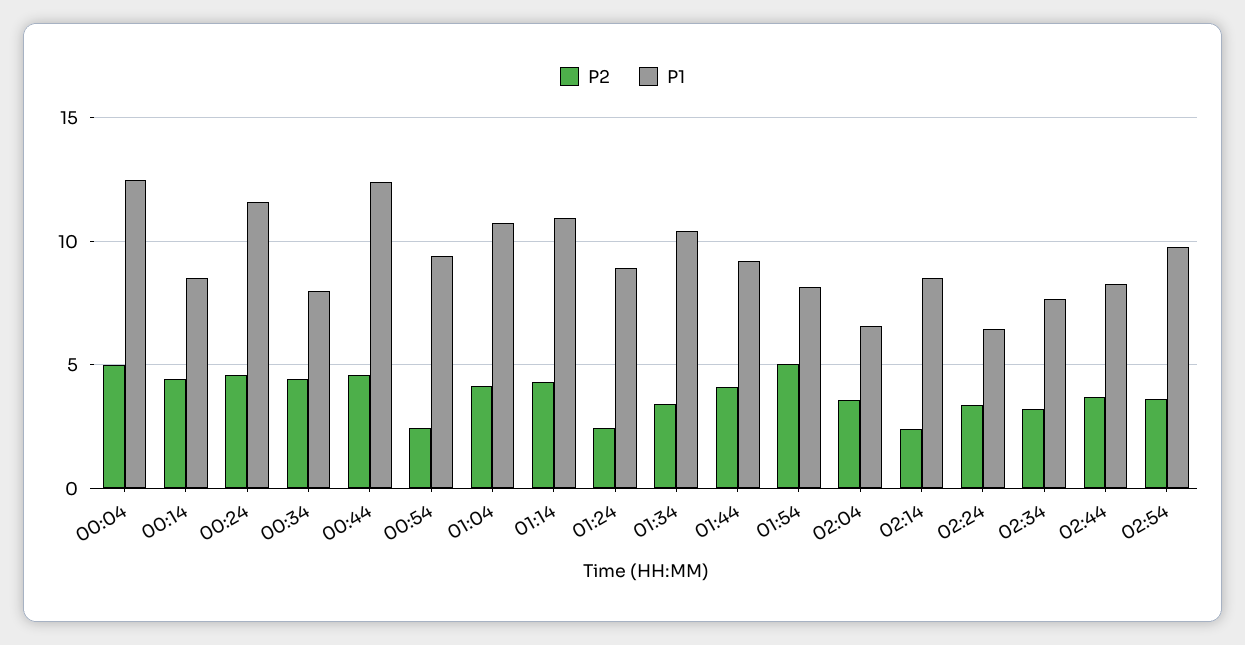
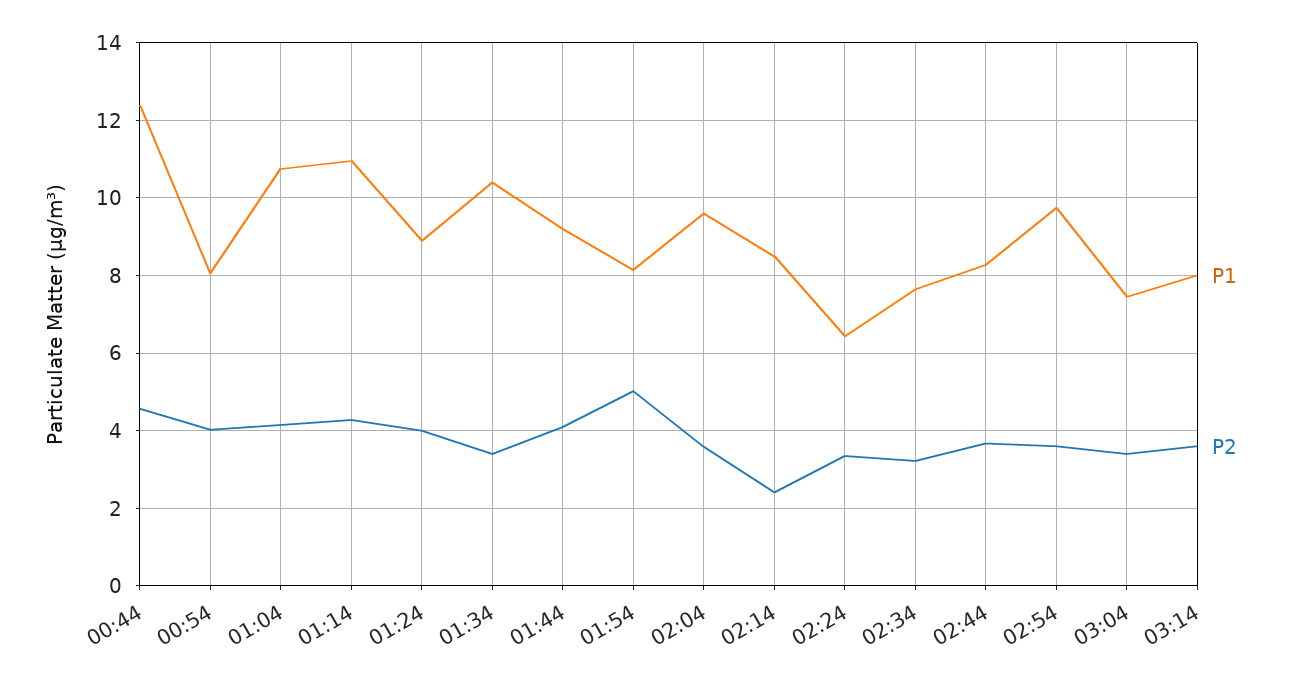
P2, 00:04: 5 -> none
P1, 00:04: 12.5 -> none
P2, 00:14: 4.5 -> none
P1, 00:14: 8.5 -> none
P2, 00:24: 4.5 -> none
P1, 00:24: 11.5 -> none
P2, 00:34: 4.5 -> none
P1, 00:34: 8 -> none
P2, 00:54: 2.5 -> 4
P1, 00:54: 9.5 -> 8
P2, 01:24: 2.5 -> 4
P1, 02:04: 6.5 -> 9.6
P1, 03:04: none -> 7.4
P2, 03:04: none -> 3.4
P1, 03:14: none -> 8
P2, 03:14: none -> 3.6

